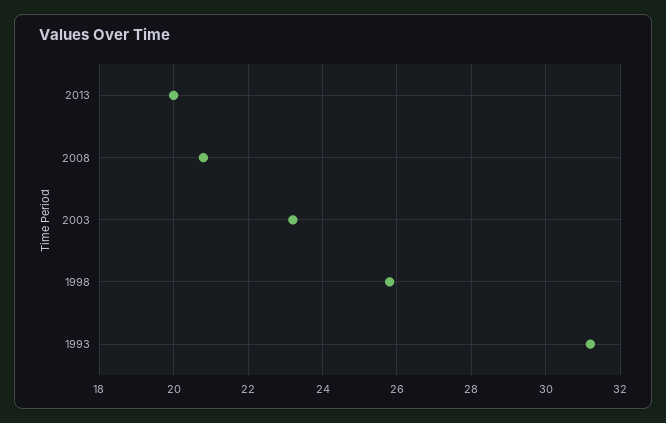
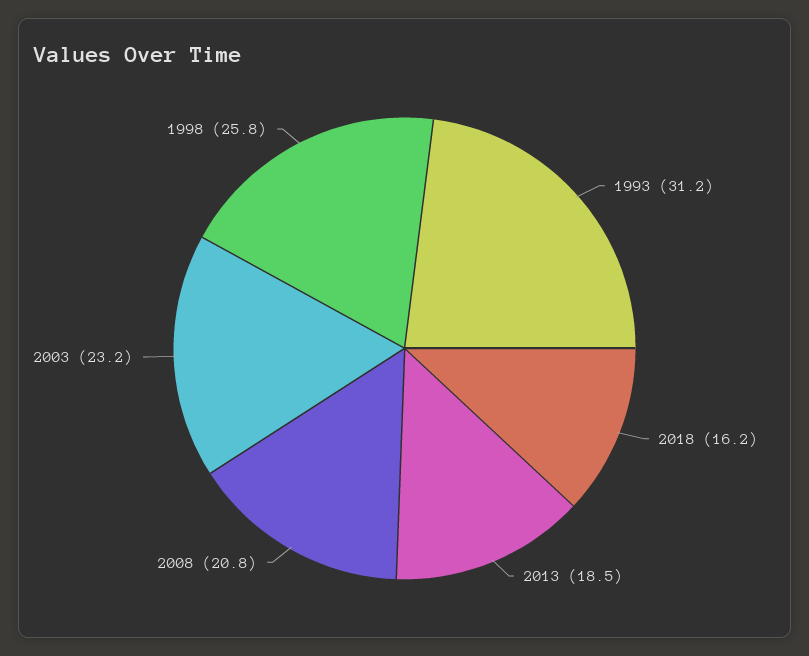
2013: 20 -> 18.5
2018: none -> 16.2

